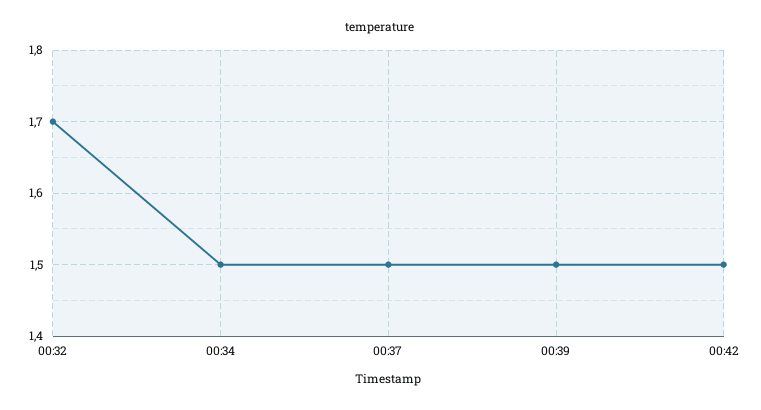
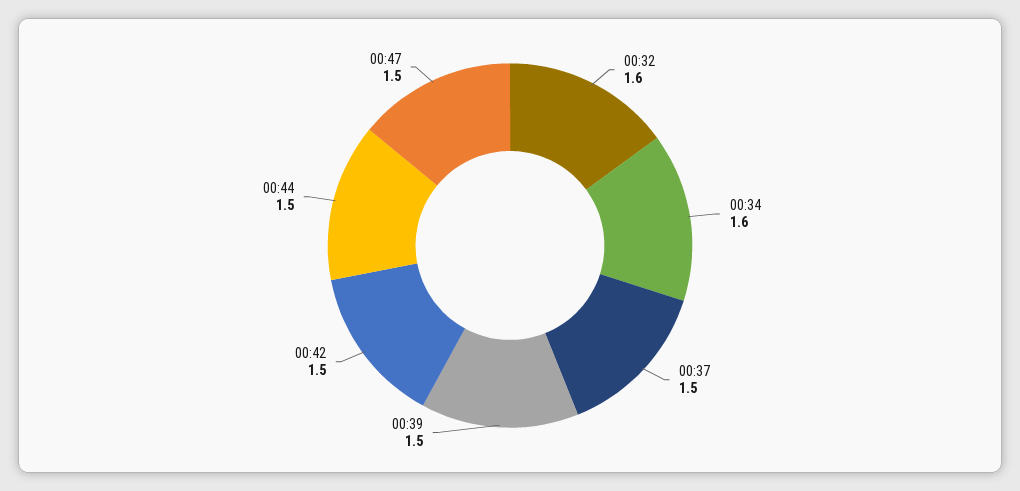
00:32: 1.7 -> 1.6
00:34: 1.5 -> 1.6
00:44: none -> 1.5
00:47: none -> 1.5

